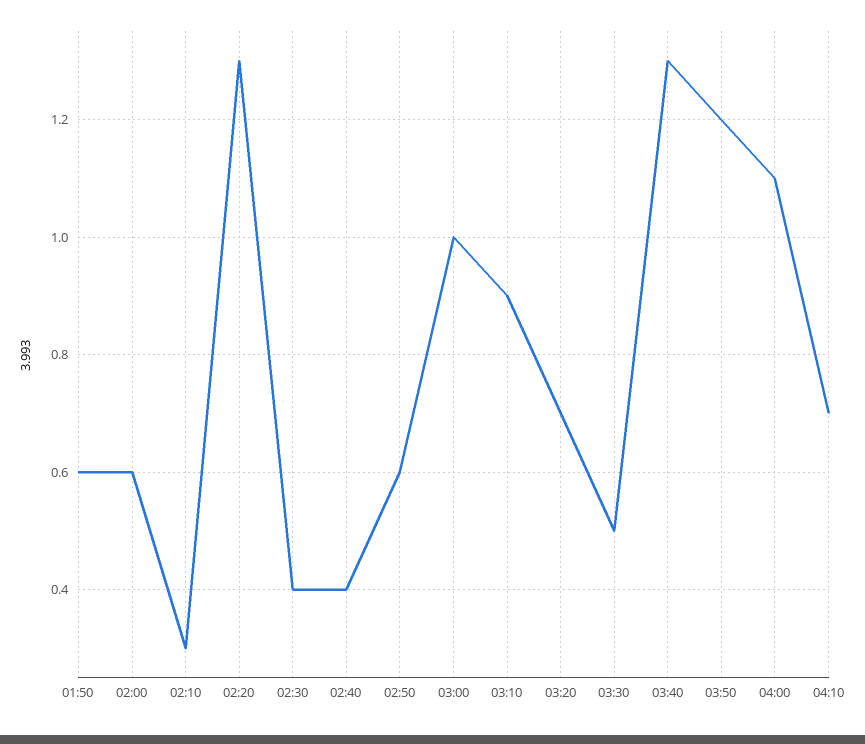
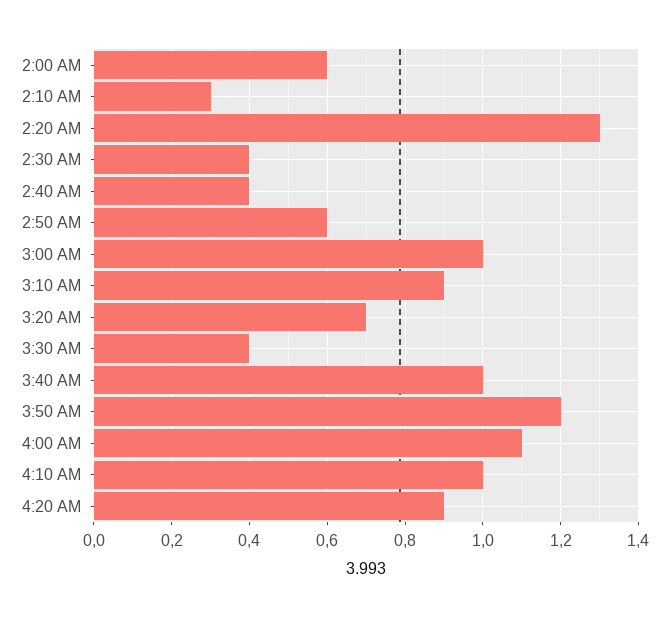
01:50: 0.6 -> none
03:30: 0.5 -> 0.4
03:40: 1.3 -> 1
04:10: 0.7 -> 1
4:20 AM: none -> 0.9

